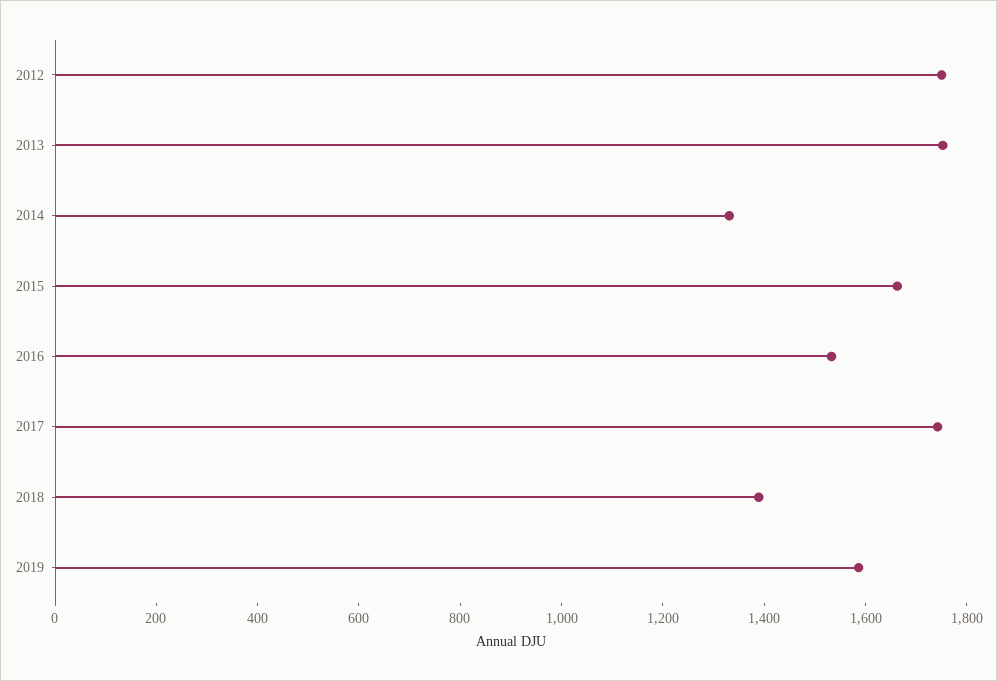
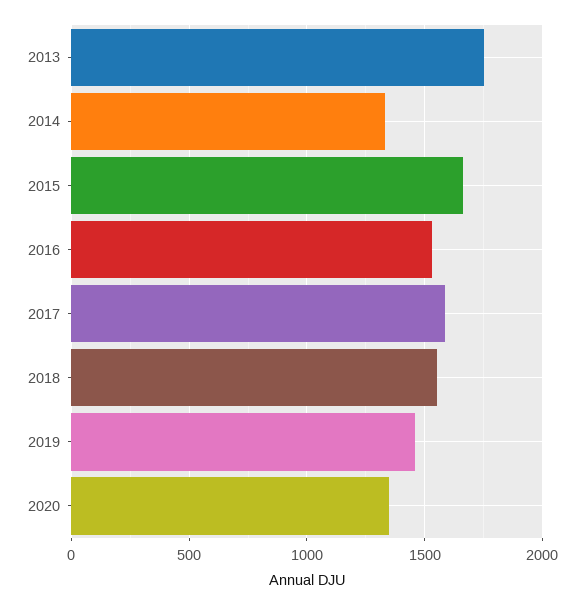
2012: 1750 -> none
2017: 1750 -> 1600
2018: 1400 -> 1550
2019: 1600 -> 1450
2020: none -> 1350

